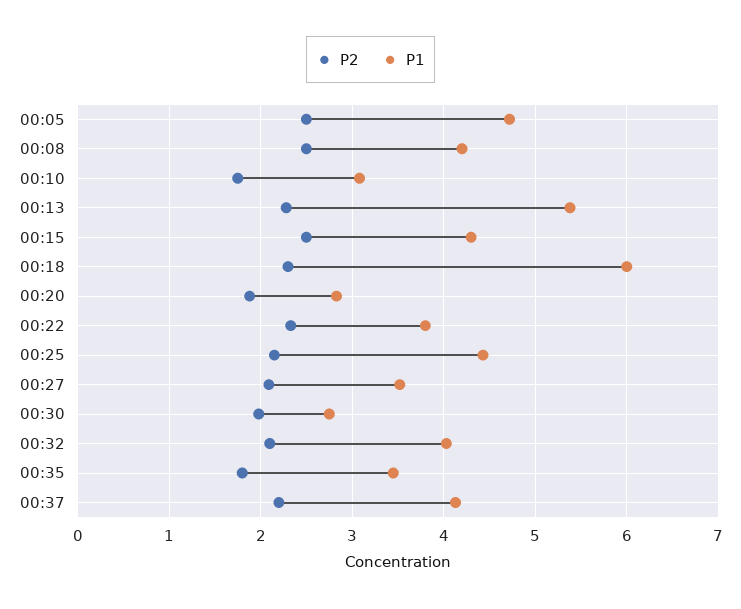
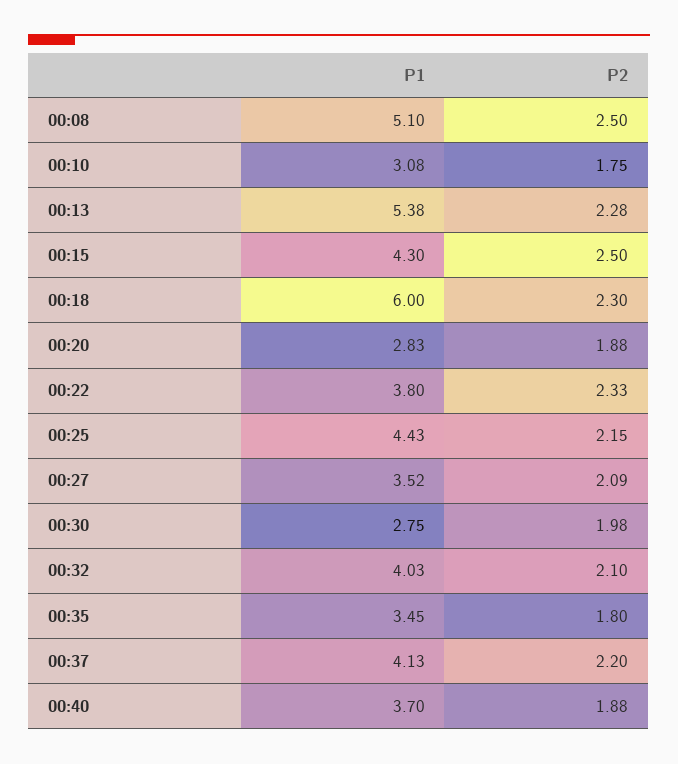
P2, 00:05: 2.5 -> none
P1, 00:05: 4.7 -> none
P1, 00:08: 4.2 -> 5.1
P1, 00:40: none -> 3.7
P2, 00:40: none -> 1.88

